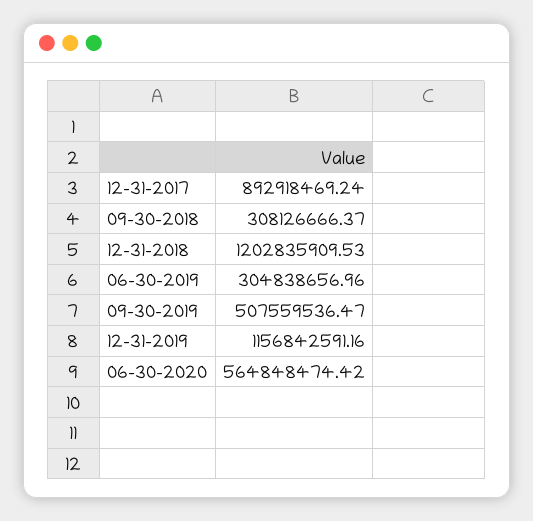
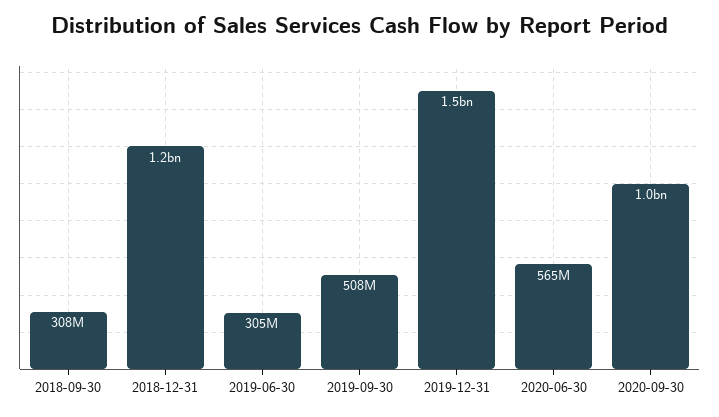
12-31-2017: 892918469.24 -> none
12-31-2019: 1156842591.16 -> 1500000000
2020-09-30: none -> 1000000000

